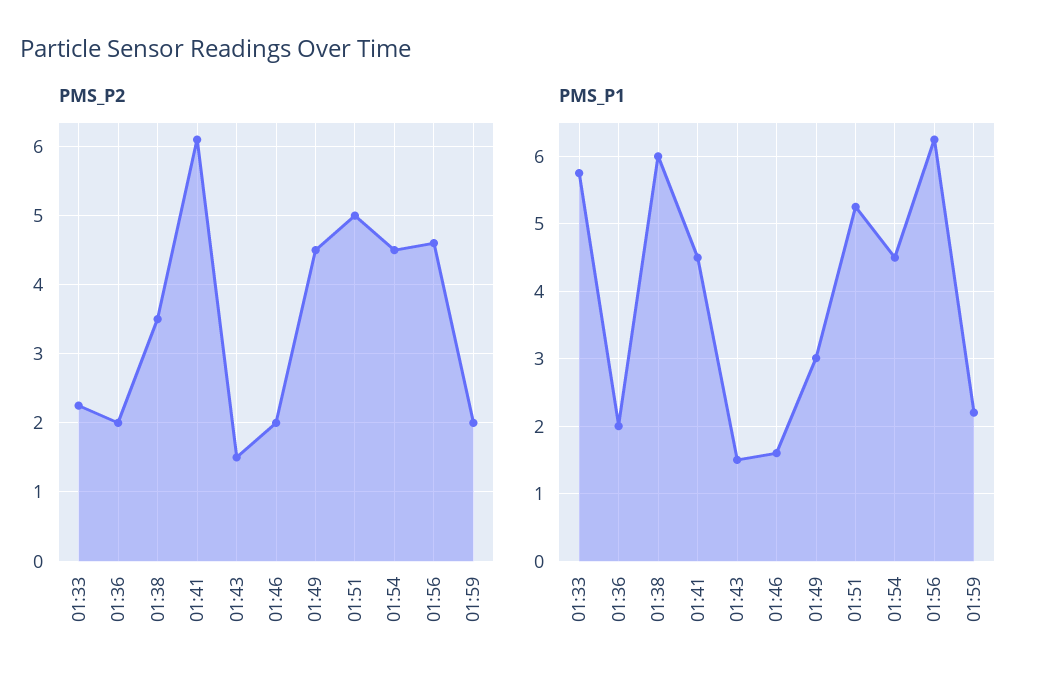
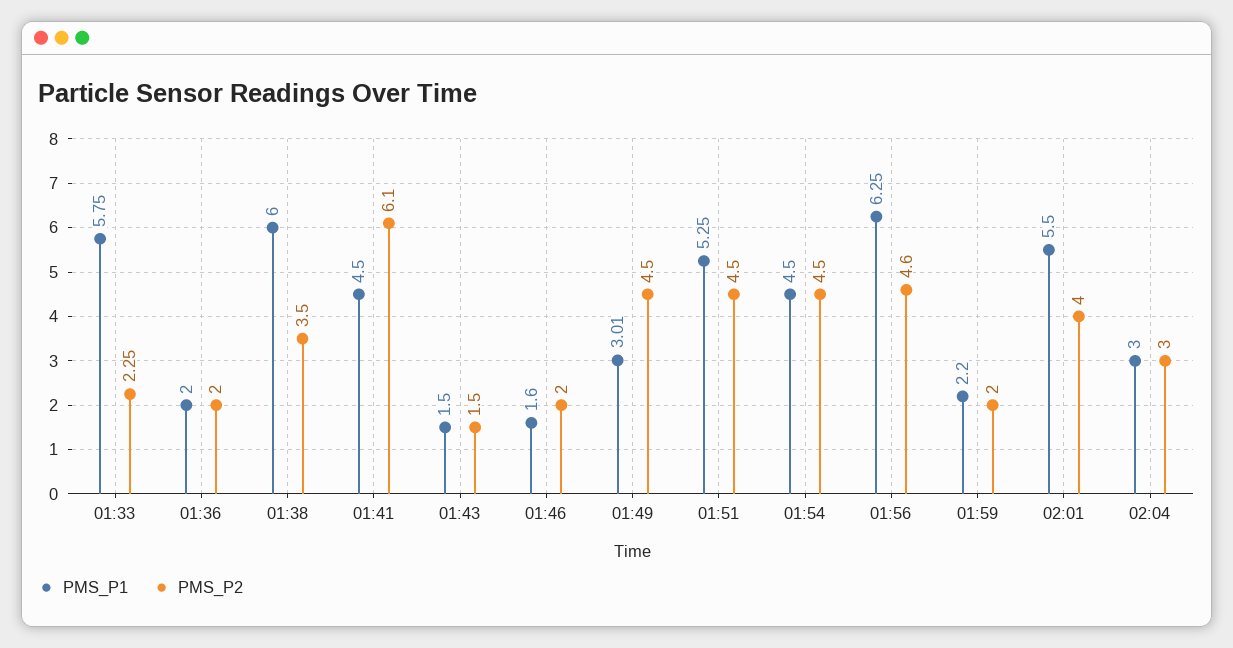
PMS_P2, 01:51: 5 -> 4.5
PMS_P1, 02:01: none -> 5.5
PMS_P2, 02:01: none -> 4
PMS_P1, 02:04: none -> 3
PMS_P2, 02:04: none -> 3

